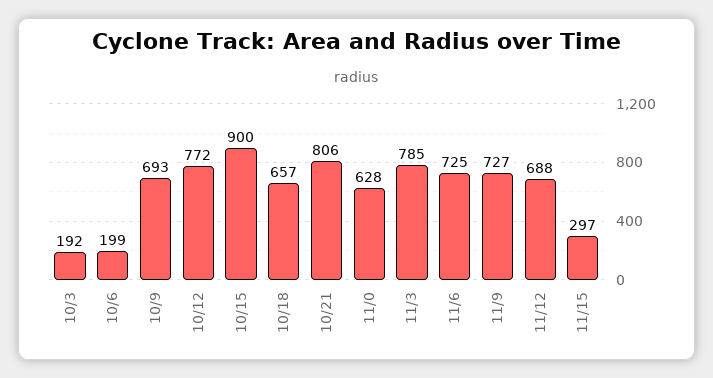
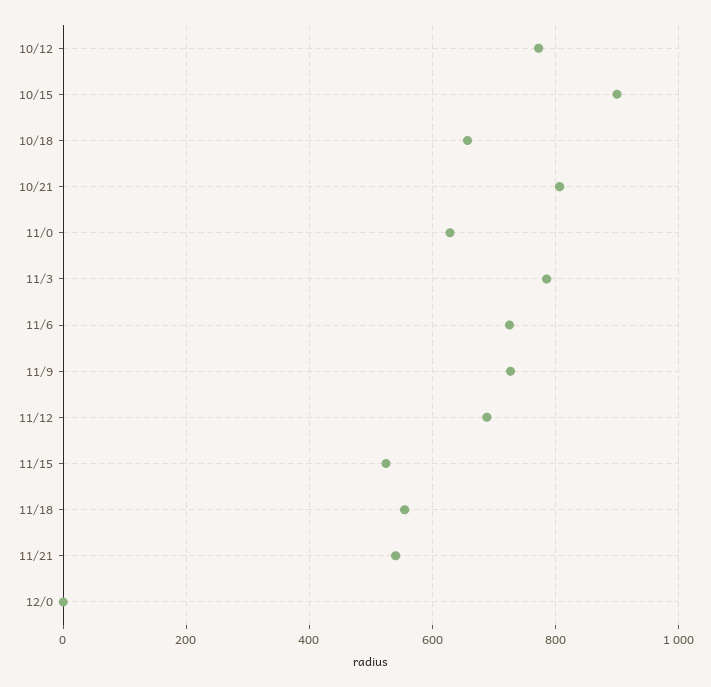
10/3: 192 -> none
10/6: 199 -> none
10/9: 693 -> none
11/15: 297 -> 520
11/18: none -> 560
11/21: none -> 540
12/0: none -> 0

